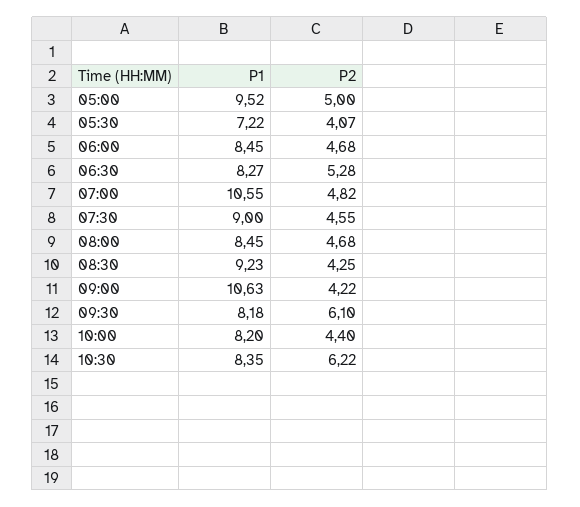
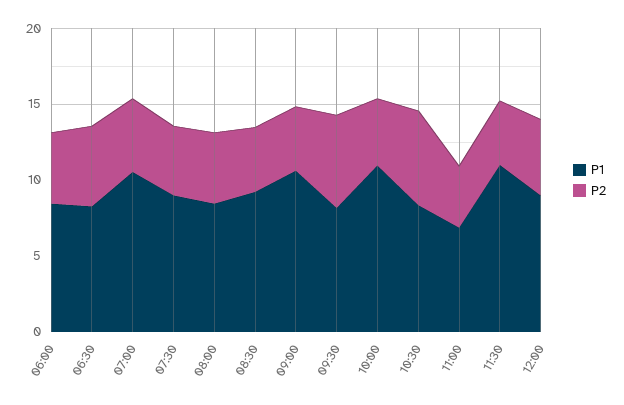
P1, 05:00: 9.52 -> none
P2, 05:00: 5 -> none
P1, 05:30: 7.22 -> none
P2, 05:30: 4.07 -> none
P1, 10:00: 8.2 -> 11
P1, 11:00: none -> 7
P2, 11:00: none -> 4
P1, 11:30: none -> 11
P2, 11:30: none -> 4
P1, 12:00: none -> 9
P2, 12:00: none -> 5

